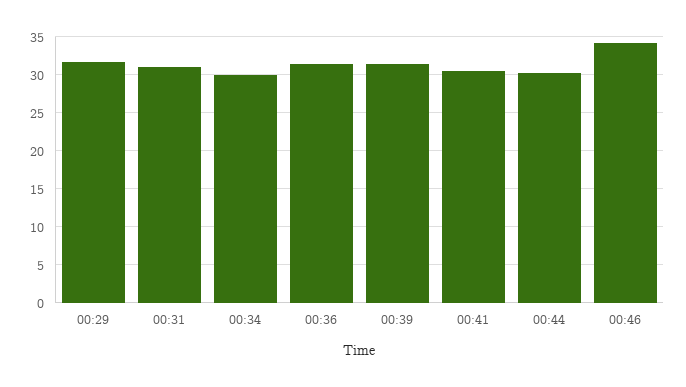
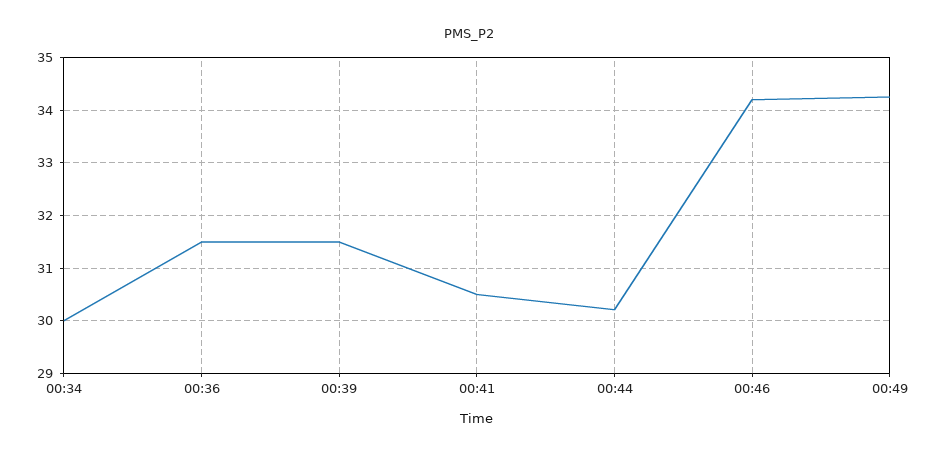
00:29: 32 -> none
00:31: 31 -> none
00:49: none -> 34.2

